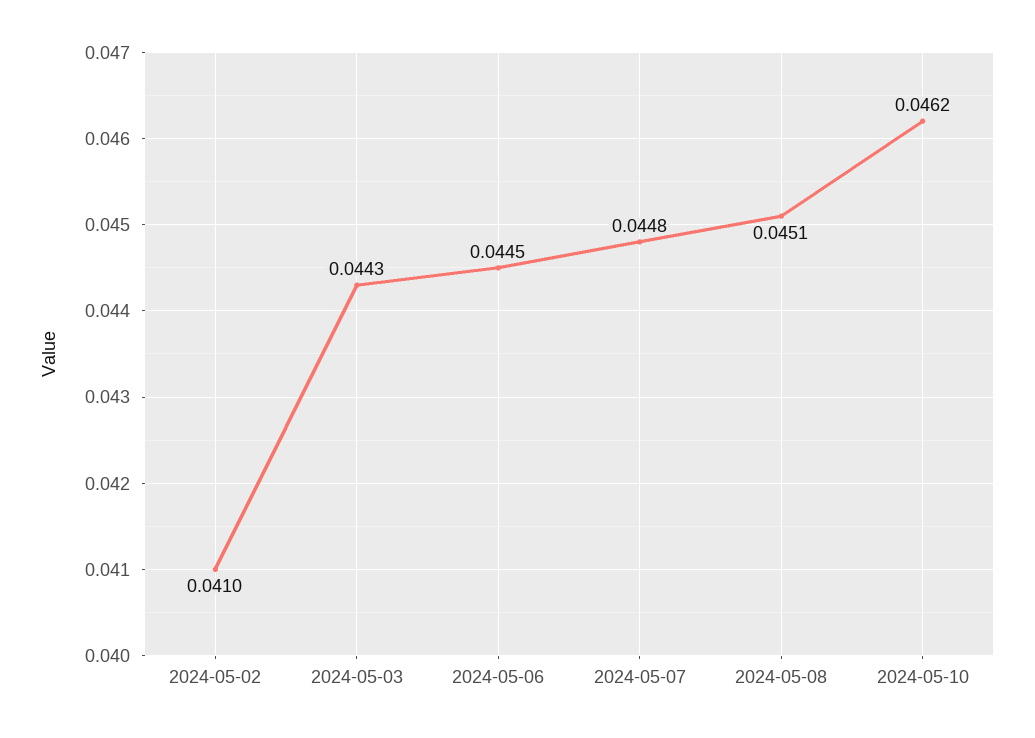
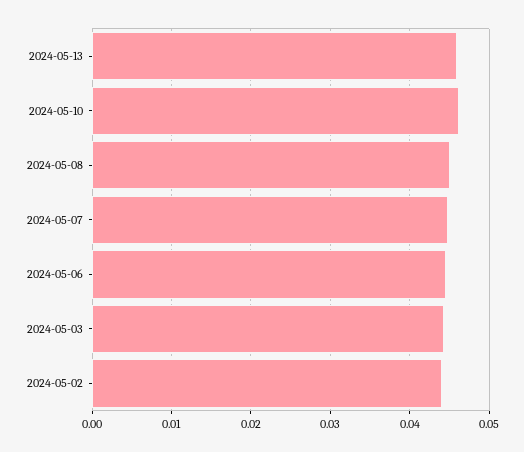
2024-05-02: 0.041 -> 0.044
2024-05-13: none -> 0.046

